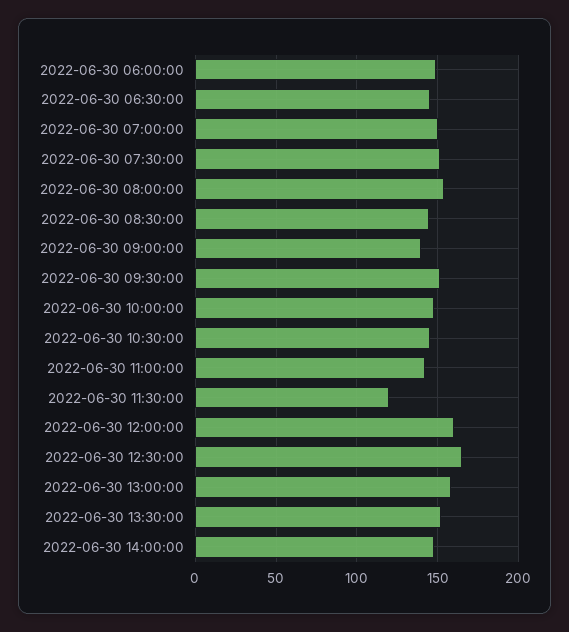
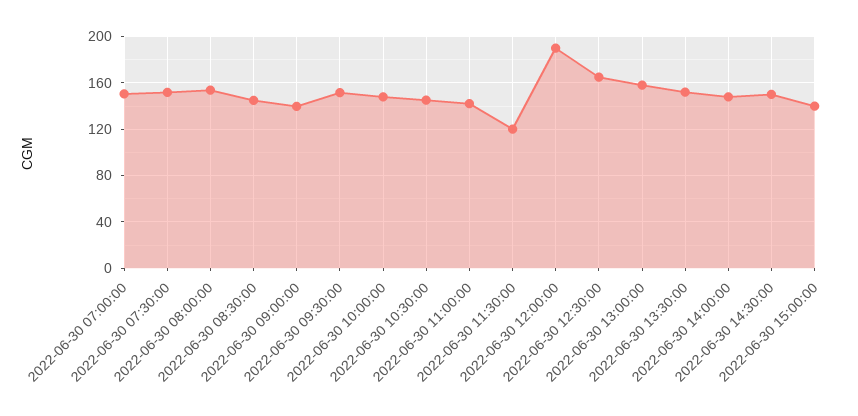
2022-06-30 06:00:00: 150 -> none
2022-06-30 06:30:00: 145 -> none
2022-06-30 12:00:00: 160 -> 190
2022-06-30 14:30:00: none -> 150
2022-06-30 15:00:00: none -> 140

